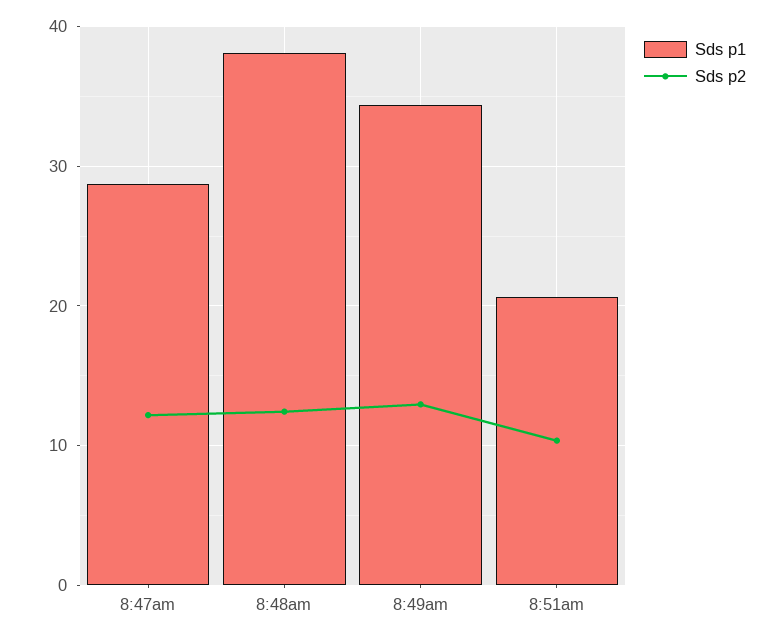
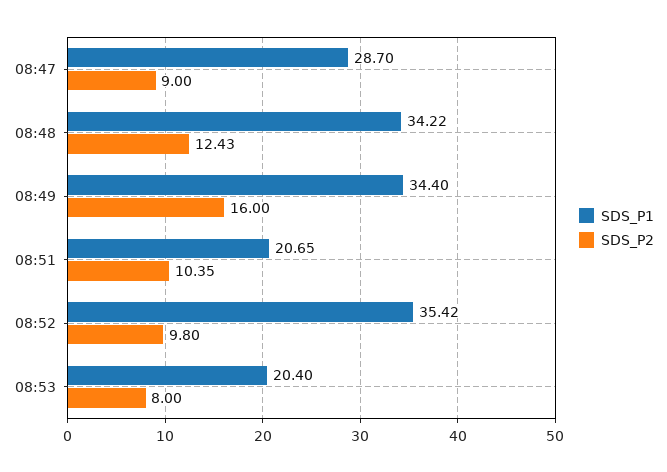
Sds p2, 8:47am: 12 -> 9
Sds p1, 8:48am: 38 -> 34.22
Sds p2, 8:49am: 13 -> 16
Sds p1, 08:52: none -> 35.42
Sds p2, 08:52: none -> 9.8
Sds p1, 08:53: none -> 20.4
Sds p2, 08:53: none -> 8

